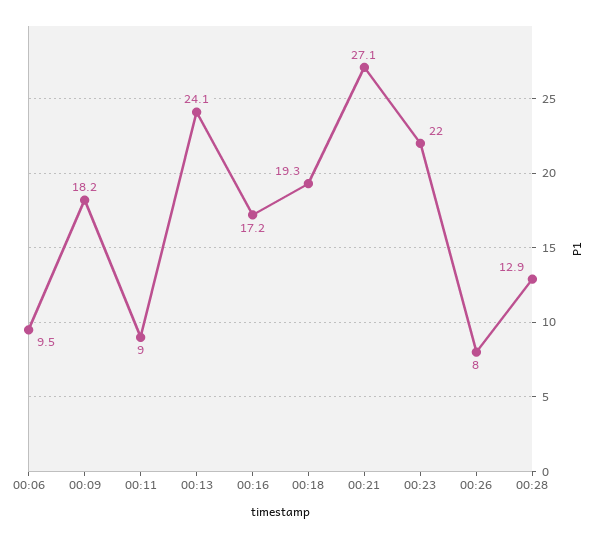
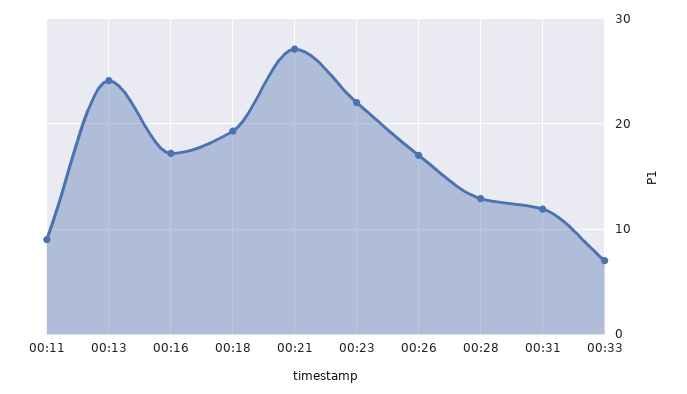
00:06: 9.5 -> none
00:09: 18.2 -> none
00:26: 8 -> 17
00:31: none -> 12
00:33: none -> 7

